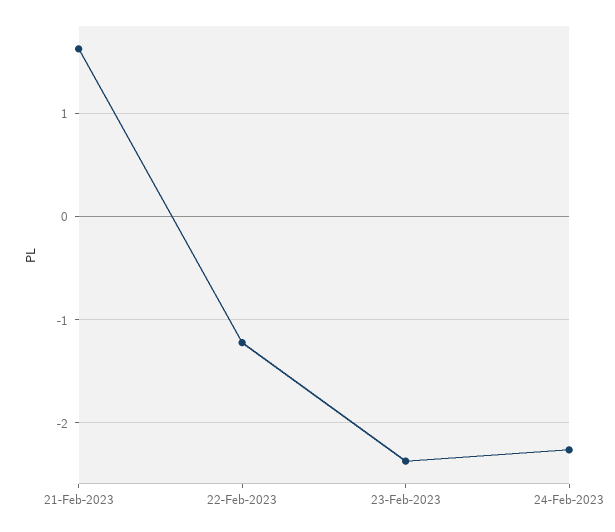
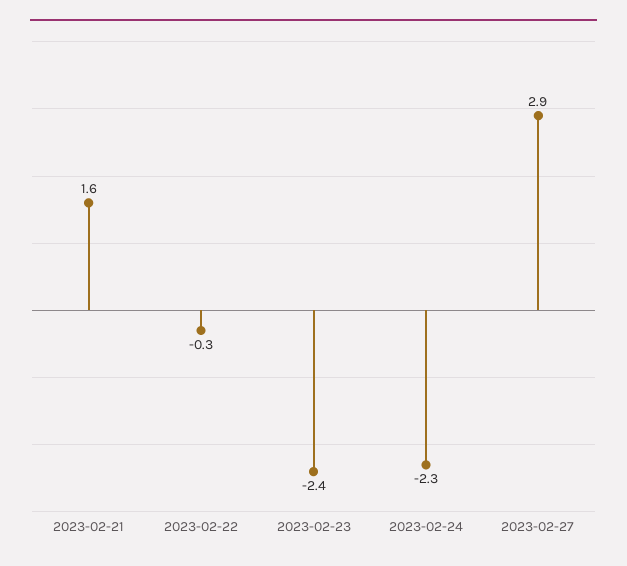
22-Feb-2023: -1.2 -> -0.3
2023-02-27: none -> 2.9

